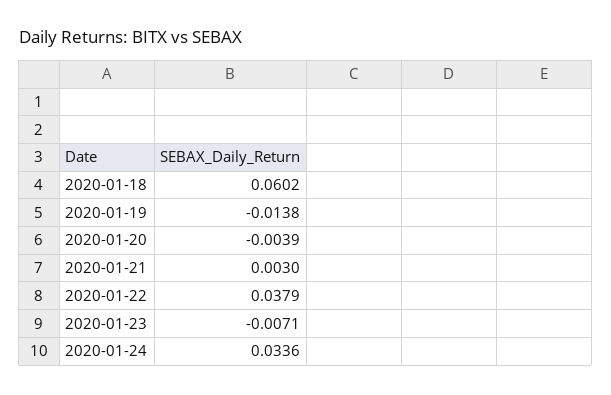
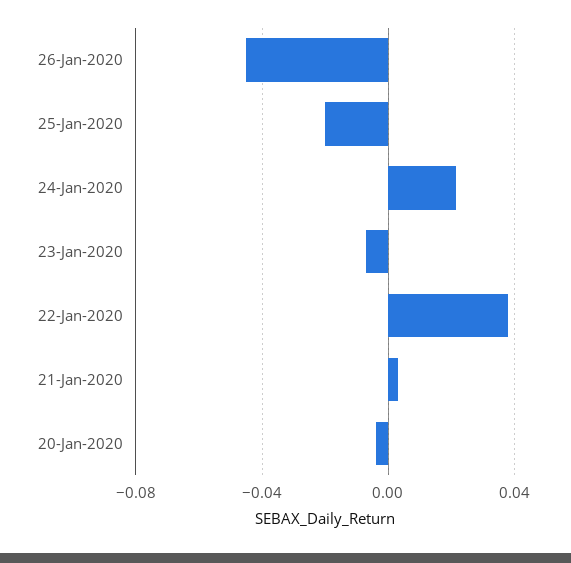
2020-01-18: 0.0602 -> none
2020-01-19: -0.0138 -> none
2020-01-24: 0.0336 -> 0.02
26-Jan-2020: none -> -0.045
25-Jan-2020: none -> -0.02

